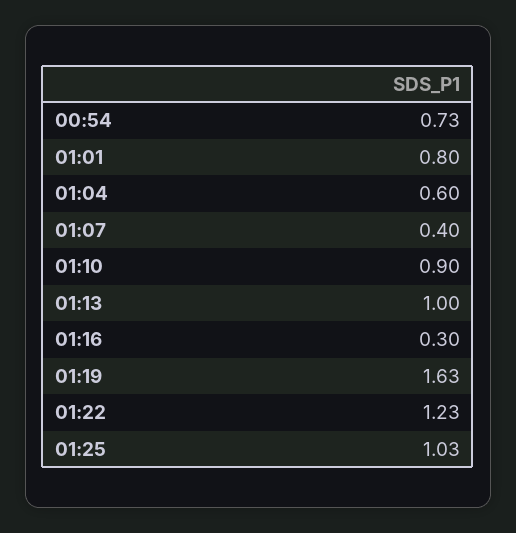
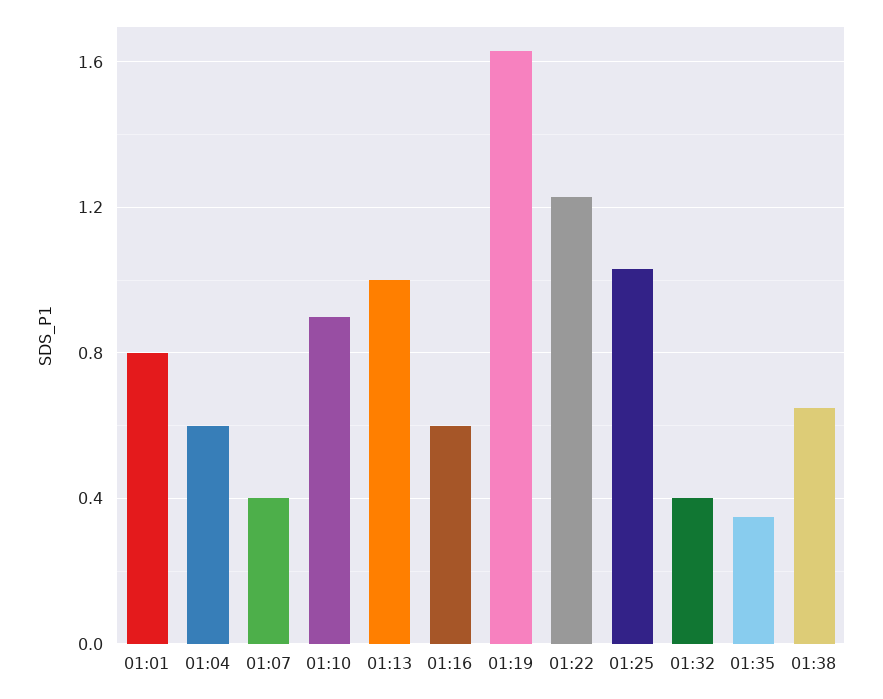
00:54: 0.73 -> none
01:16: 0.3 -> 0.6
01:32: none -> 0.4
01:35: none -> 0.35
01:38: none -> 0.65

